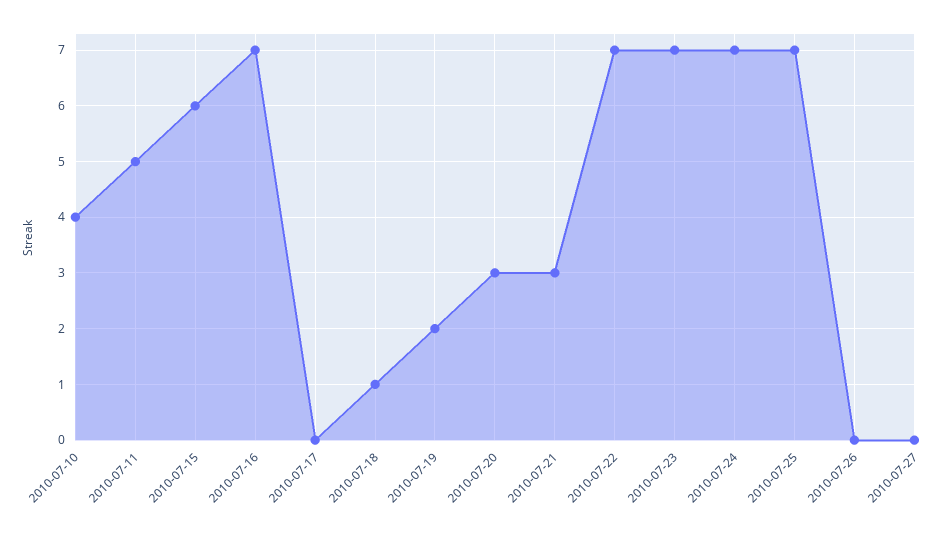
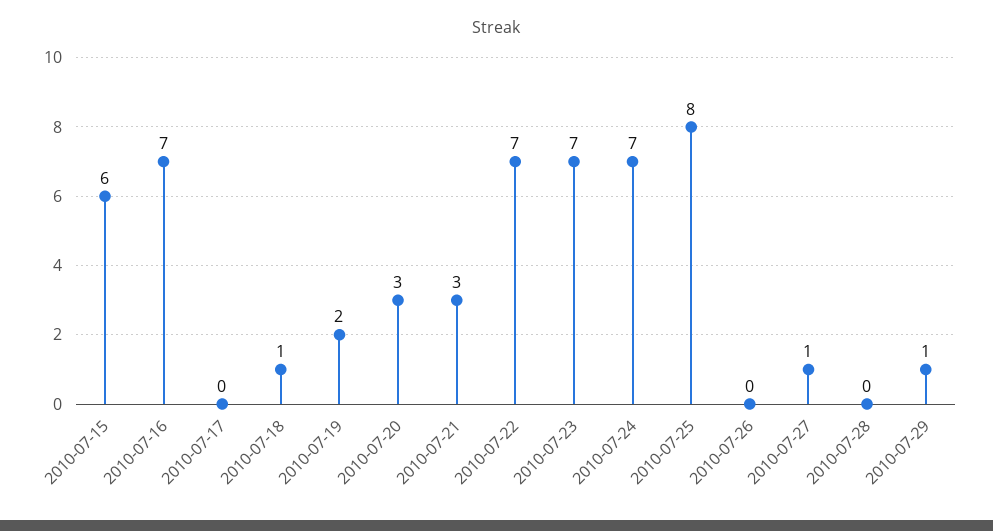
2010-07-10: 4 -> none
2010-07-11: 5 -> none
2010-07-25: 7 -> 8
2010-07-27: 0 -> 1
2010-07-28: none -> 0
2010-07-29: none -> 1

